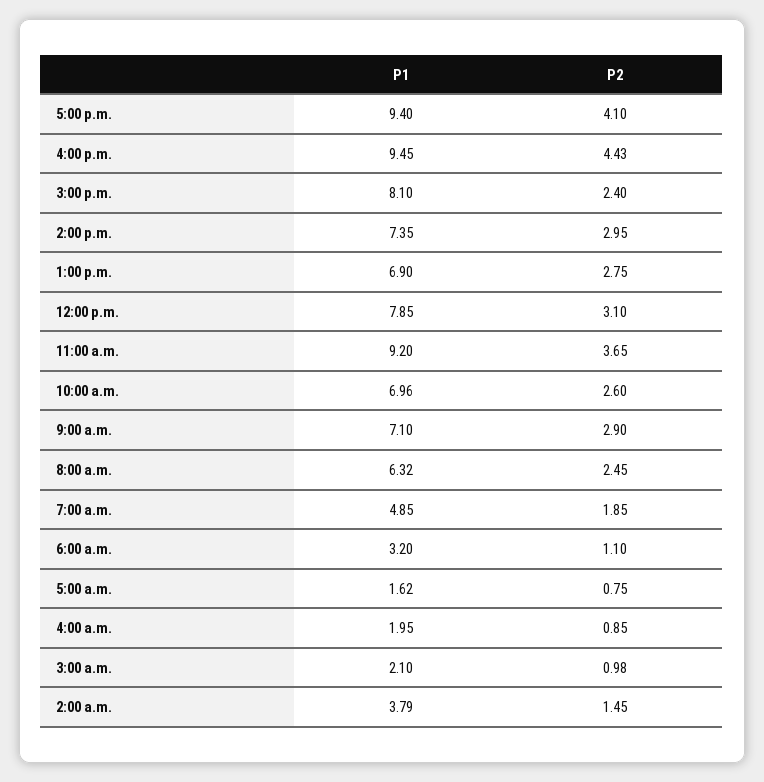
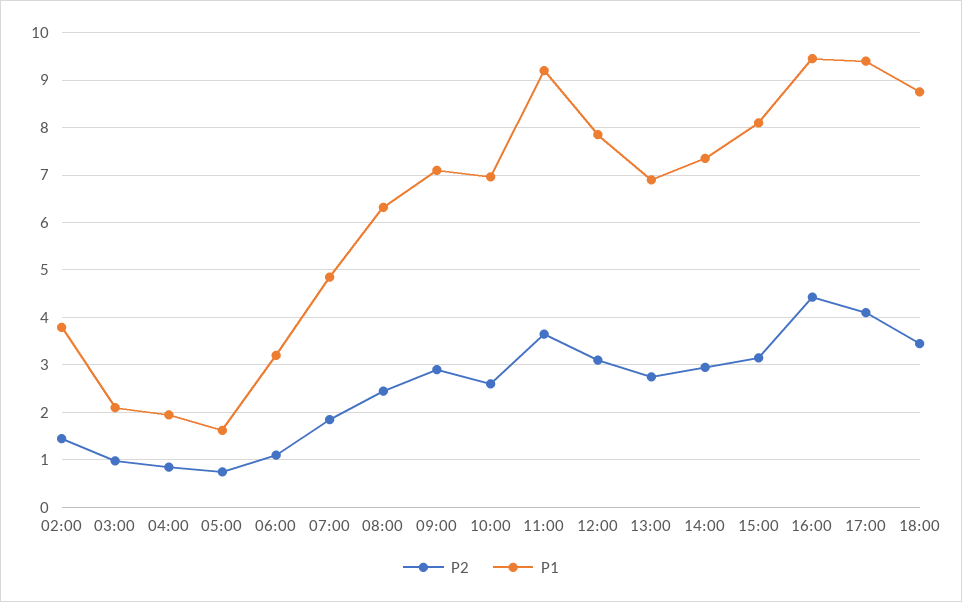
P2, 3:00 p.m.: 2.4 -> 3.2
P2, 18:00: none -> 3.4
P1, 18:00: none -> 8.8

